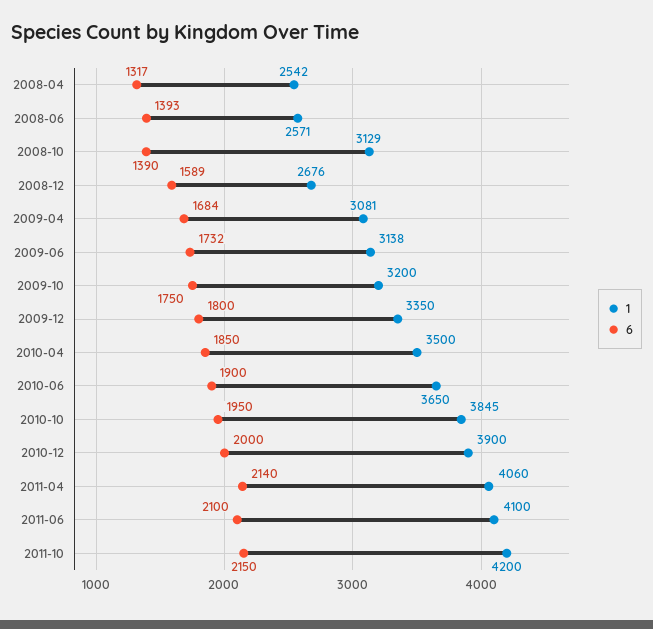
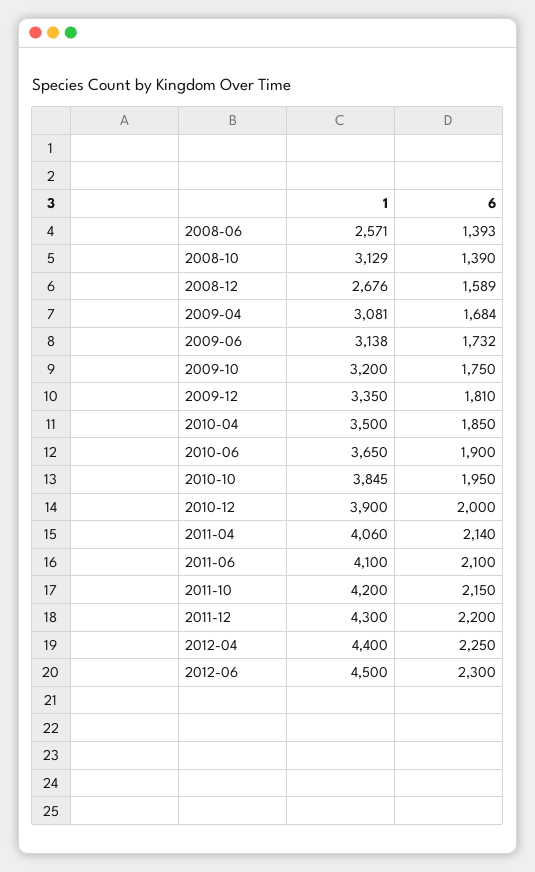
1, 2008-04: 2542 -> none
6, 2008-04: 1317 -> none
6, 2009-12: 1800 -> 1810
1, 2011-12: none -> 4300
6, 2011-12: none -> 2200
1, 2012-04: none -> 4400
6, 2012-04: none -> 2250
1, 2012-06: none -> 4500
6, 2012-06: none -> 2300

